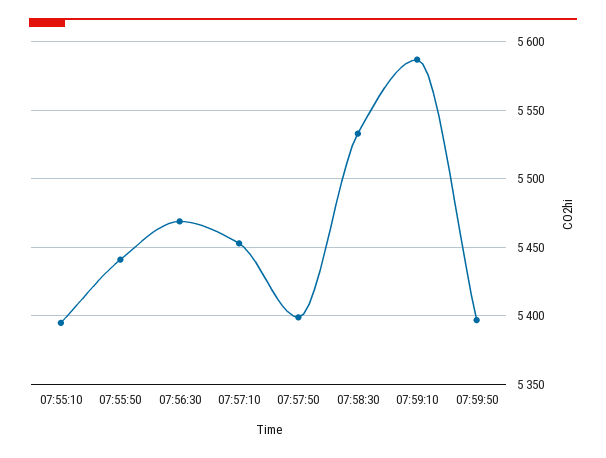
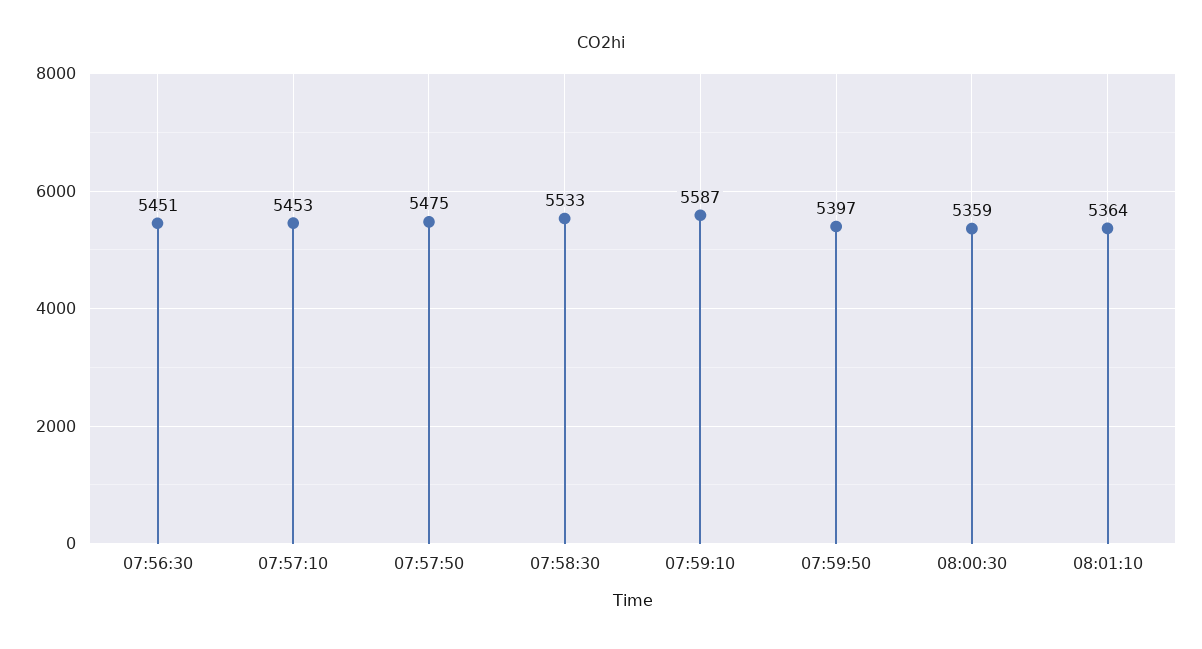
07:55:10: 5395 -> none
07:55:50: 5440 -> none
07:56:30: 5470 -> 5451
07:57:50: 5400 -> 5475
08:00:30: none -> 5359
08:01:10: none -> 5364

